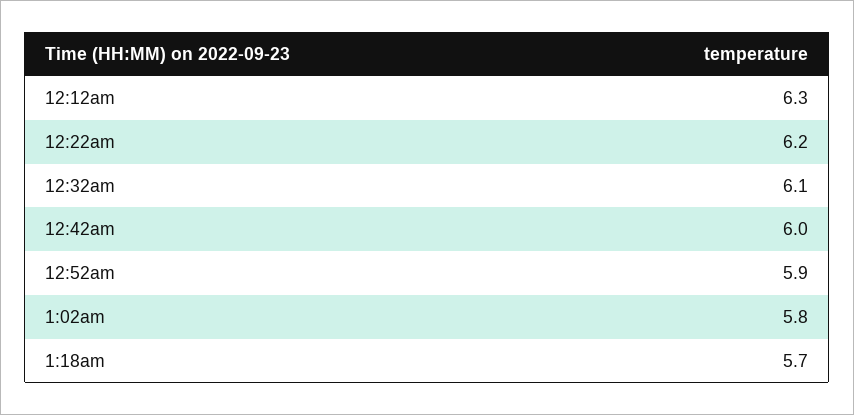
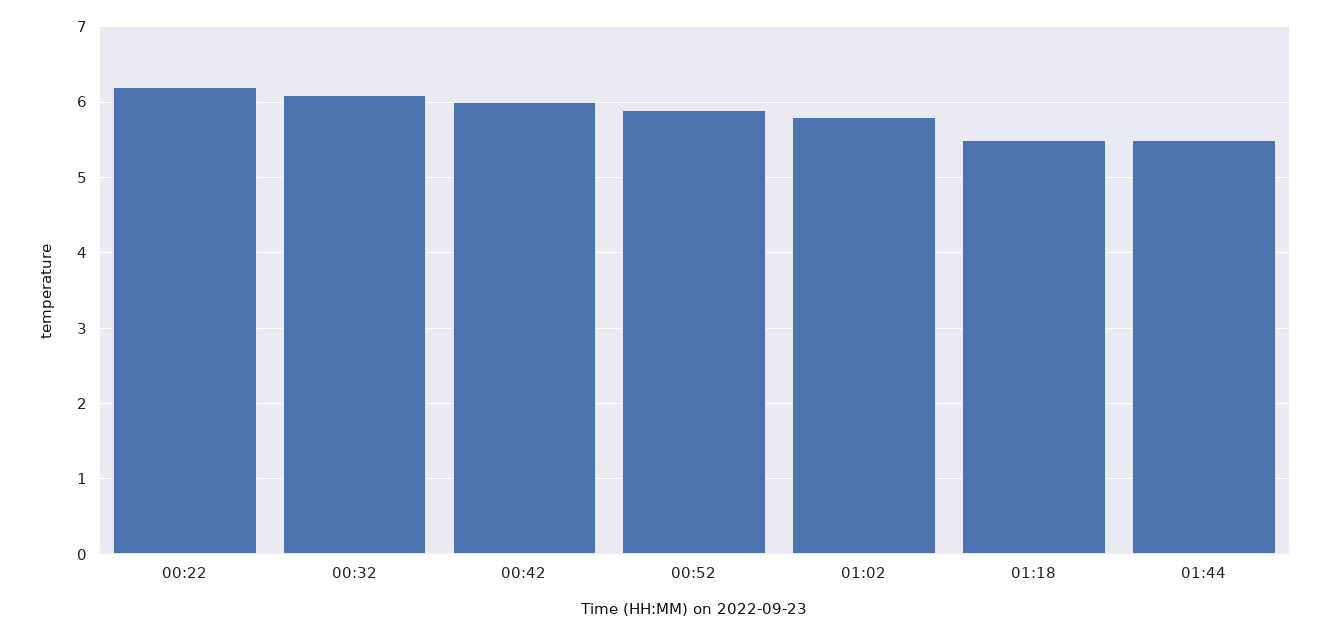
12:12am: 6.3 -> none
1:18am: 5.7 -> 5.5
01:44: none -> 5.5

